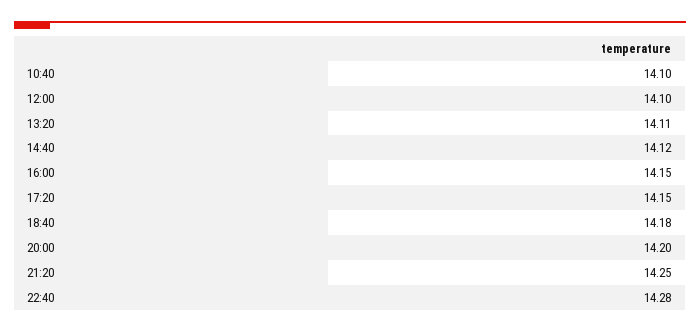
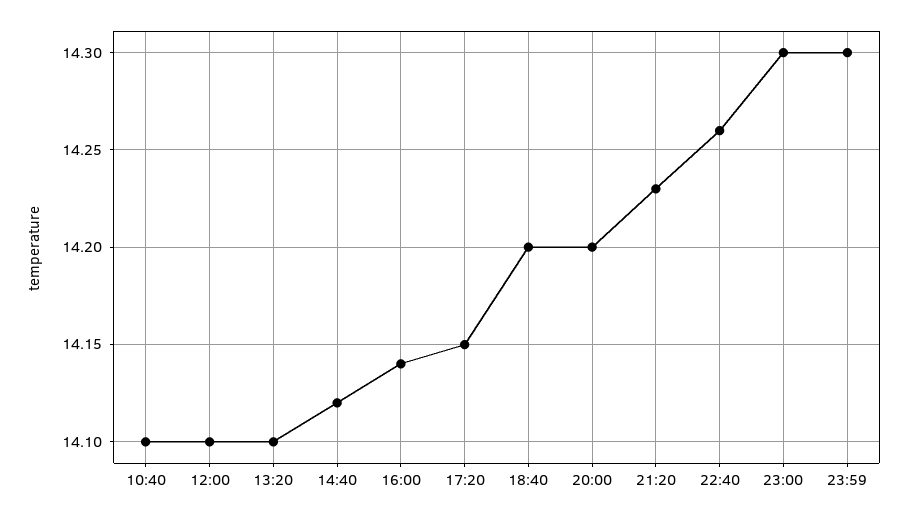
13:20: 14.11 -> 14.1
16:00: 14.15 -> 14.14
18:40: 14.18 -> 14.2
21:20: 14.25 -> 14.23
22:40: 14.28 -> 14.26
23:00: none -> 14.3
23:59: none -> 14.3

